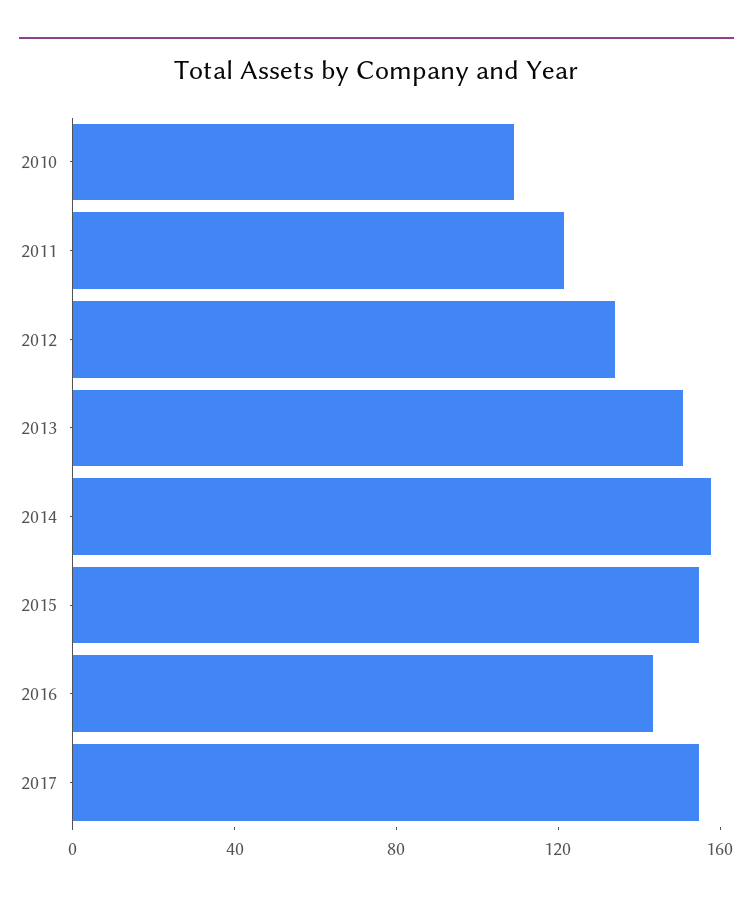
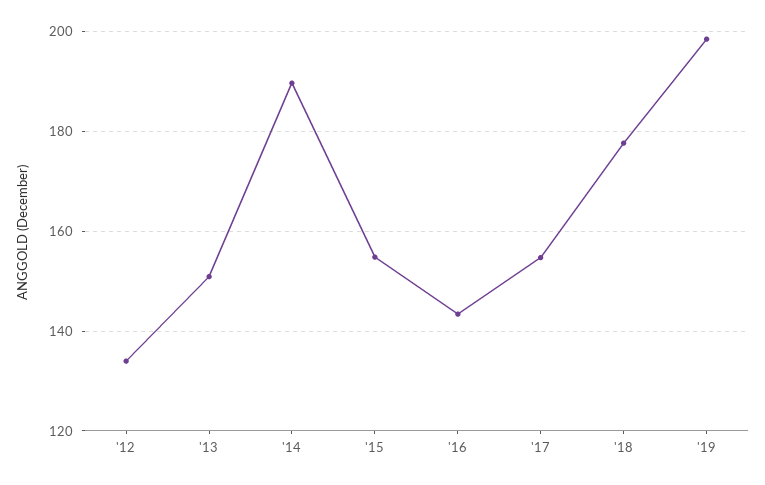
2010: 110 -> none
2011: 120 -> none
2014: 160 -> 190
'18: none -> 178
'19: none -> 198

